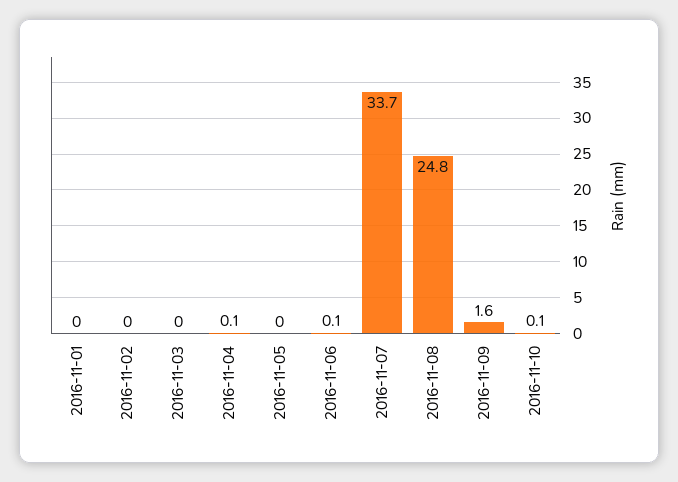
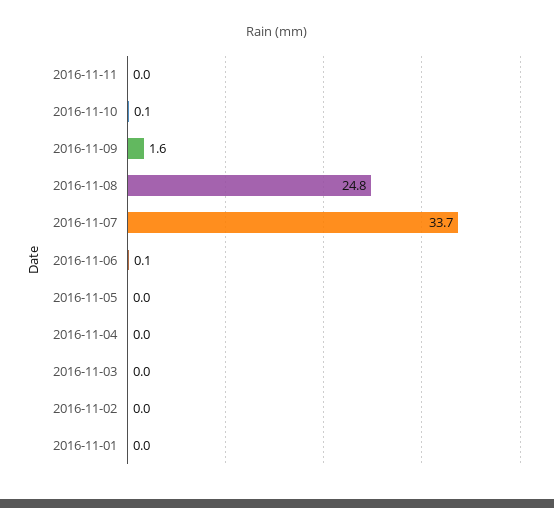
2016-11-04: 0.1 -> 0
2016-11-11: none -> 0

